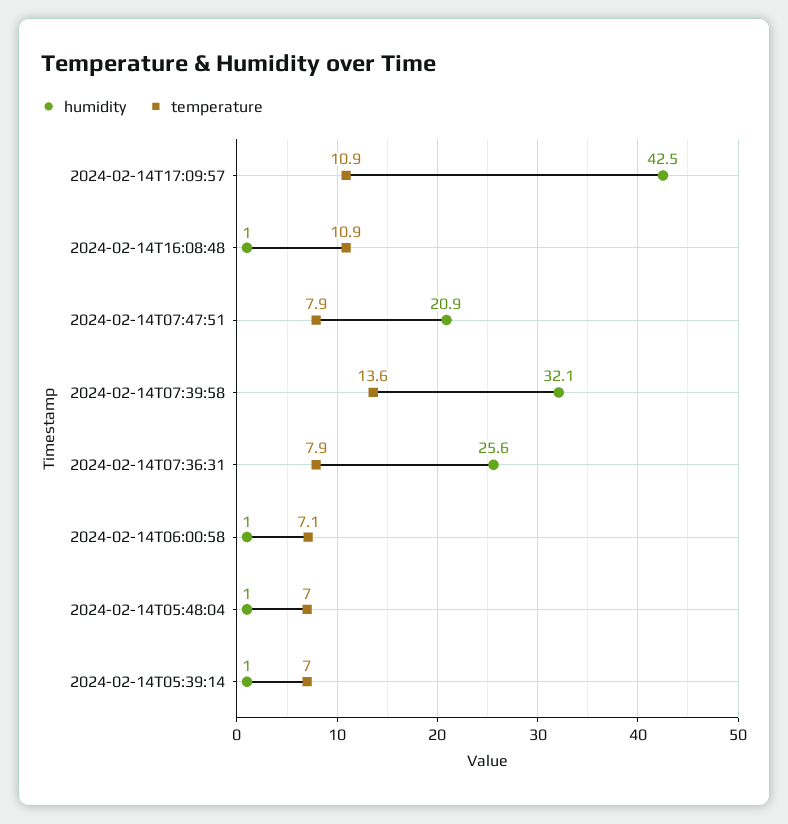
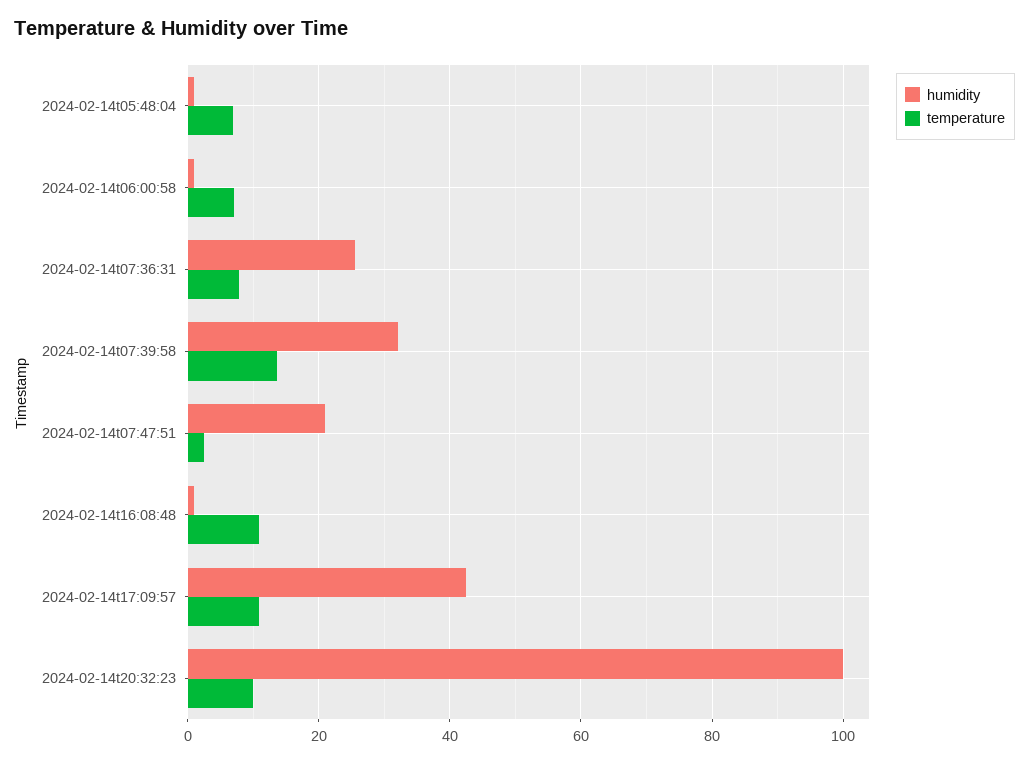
temperature, 2024-02-14T07:47:51: 7.9 -> 2
humidity, 2024-02-14T05:39:14: 1 -> none
temperature, 2024-02-14T05:39:14: 7 -> none
humidity, 2024-02-14t20:32:23: none -> 100
temperature, 2024-02-14t20:32:23: none -> 10

